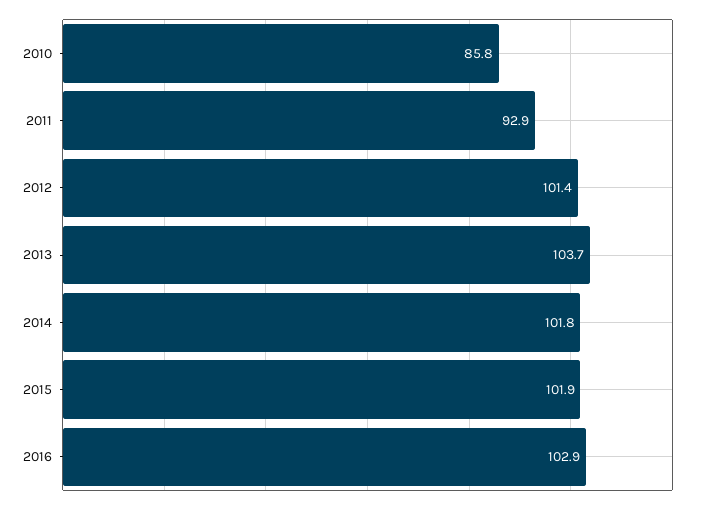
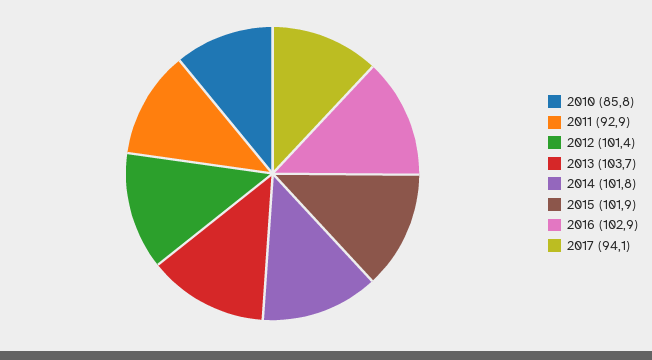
2017: none -> 94.1

